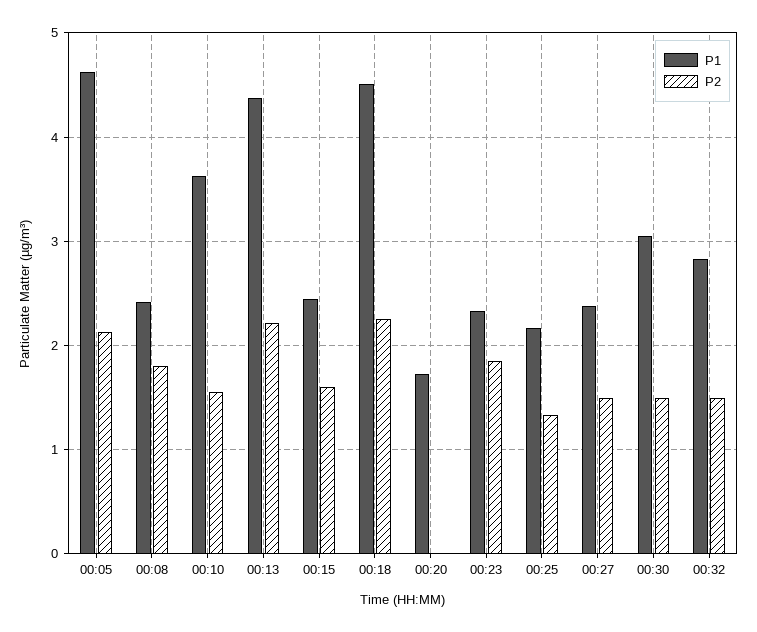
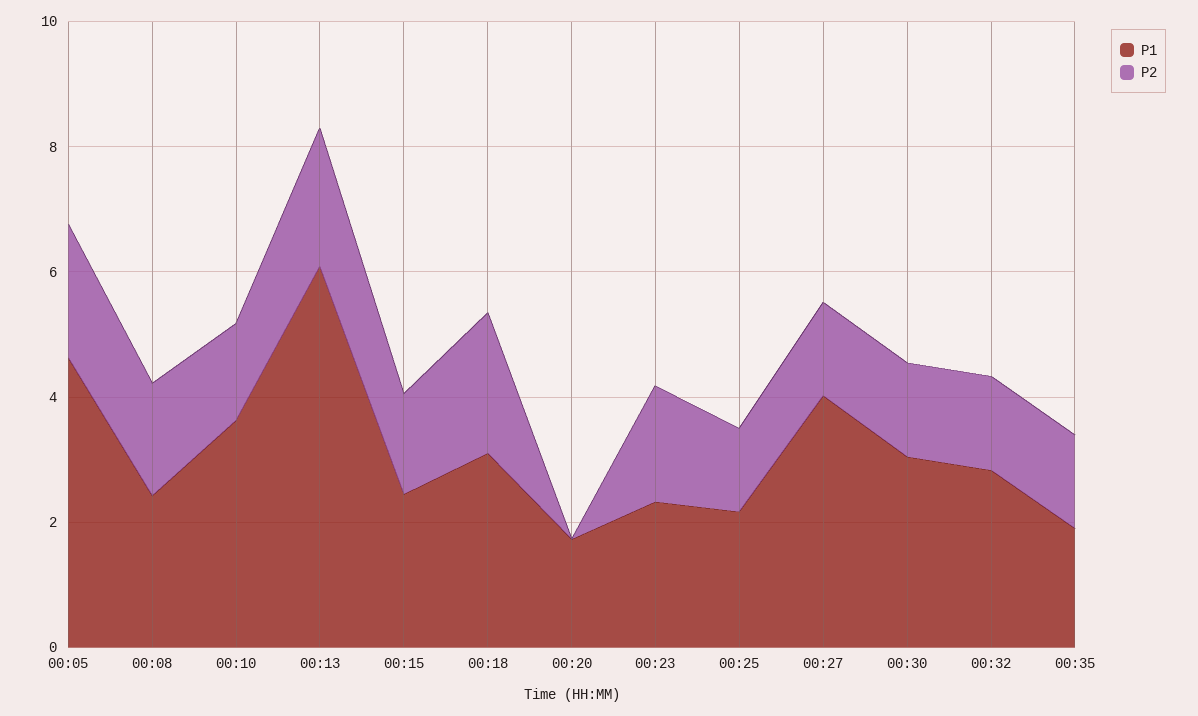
P1, 00:13: 4.4 -> 6
P1, 00:18: 4.5 -> 3
P1, 00:27: 2.4 -> 4
P1, 00:35: none -> 2
P2, 00:35: none -> 1.5

